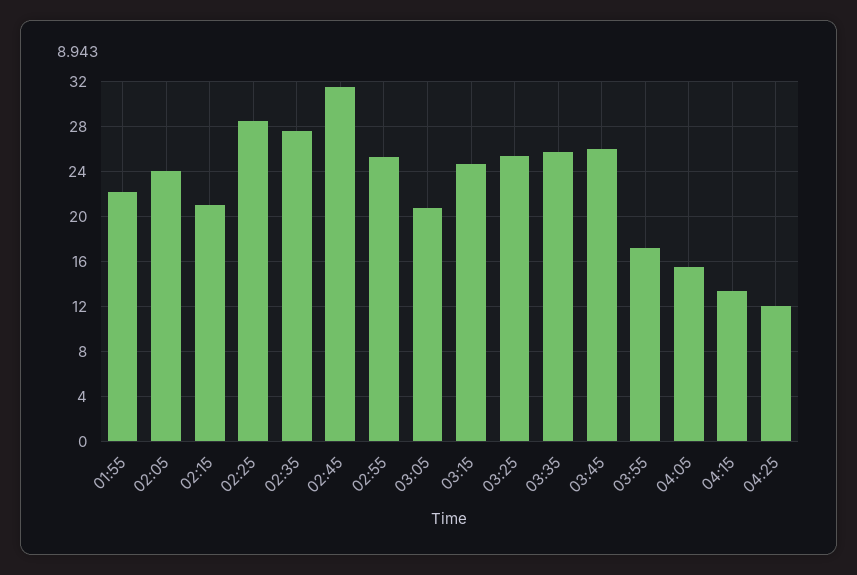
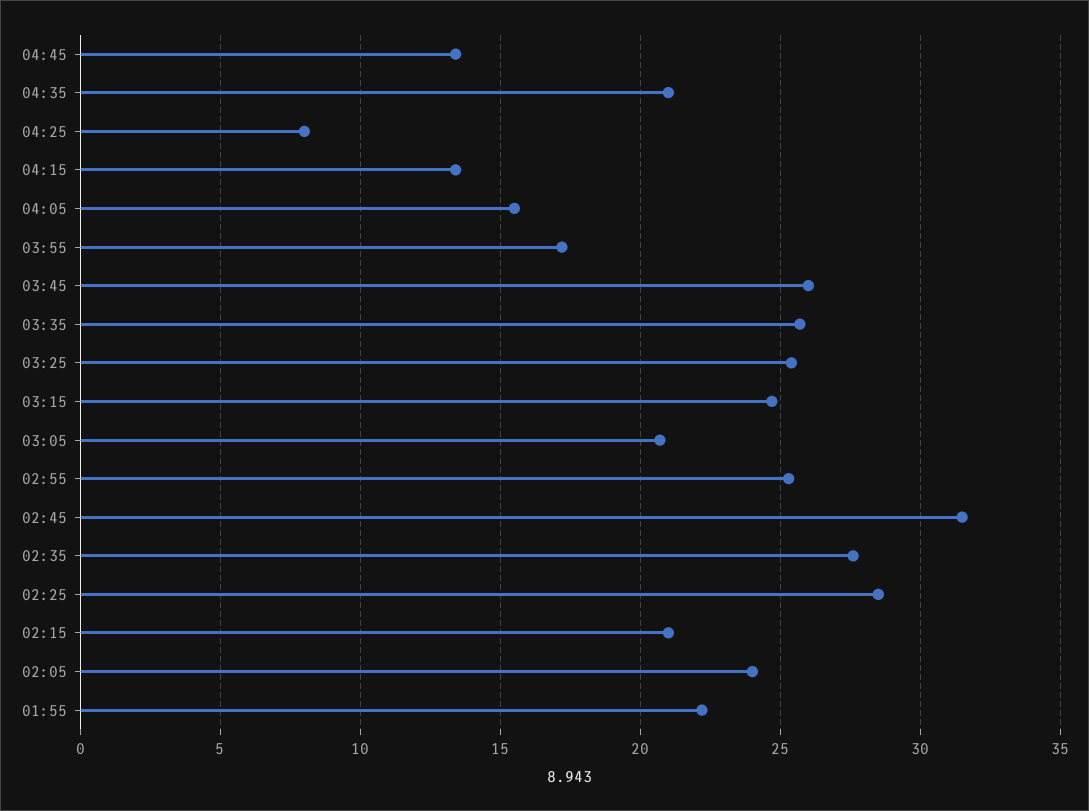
04:25: 12 -> 8
04:45: none -> 13.5
04:35: none -> 21

